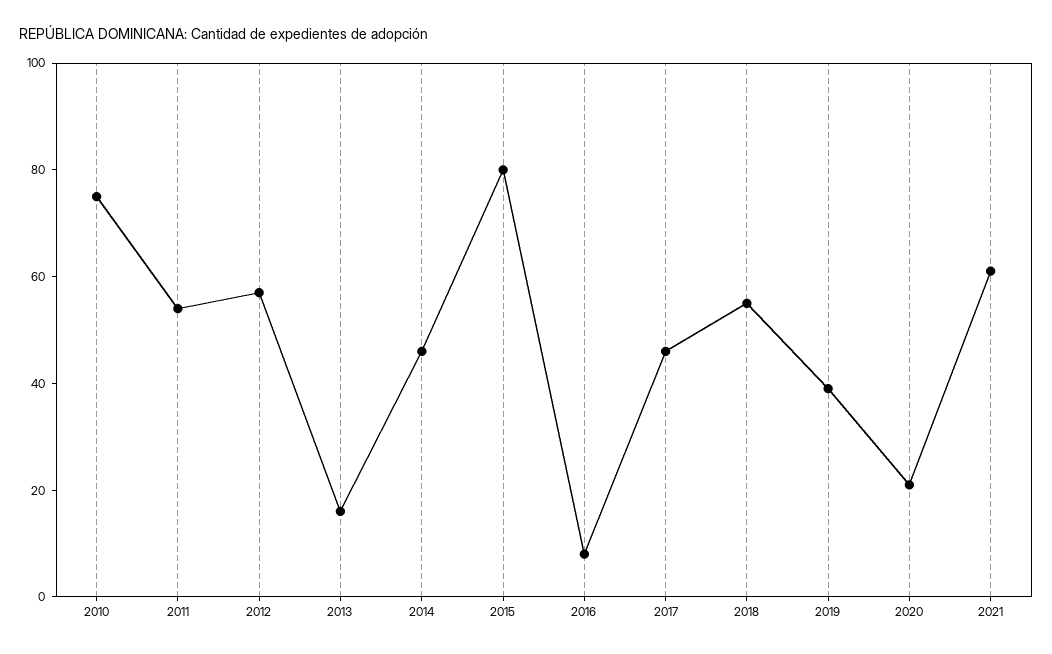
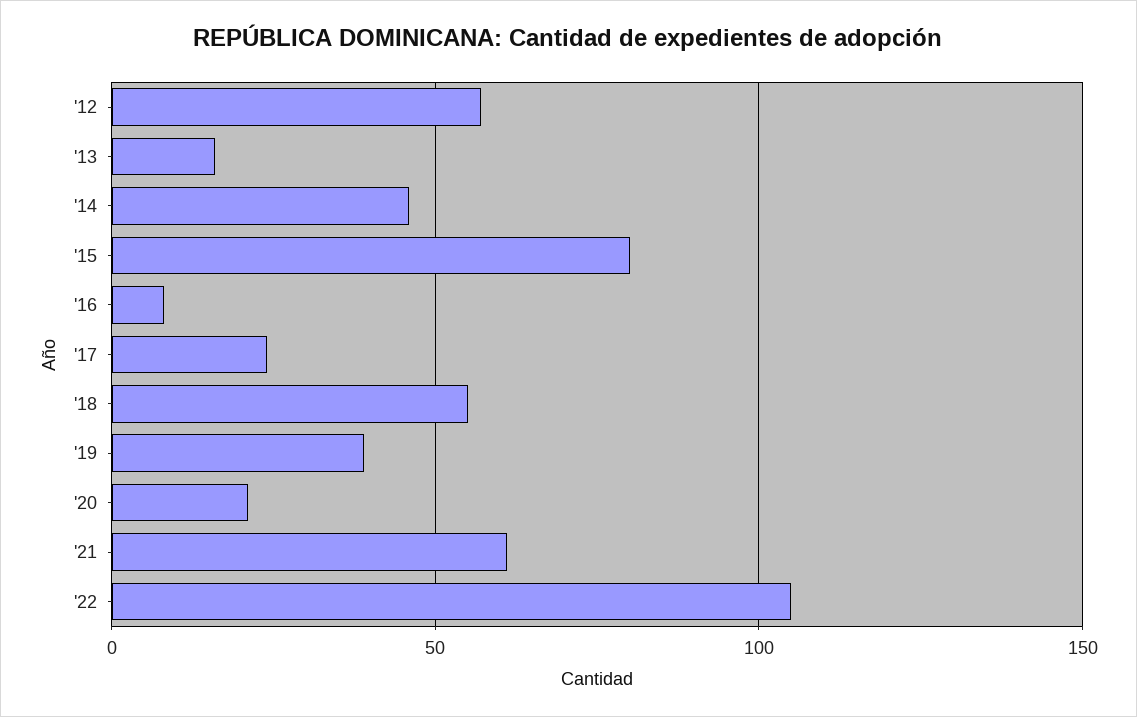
2010: 75 -> none
2011: 55 -> none
2017: 45 -> 25
'22: none -> 105

